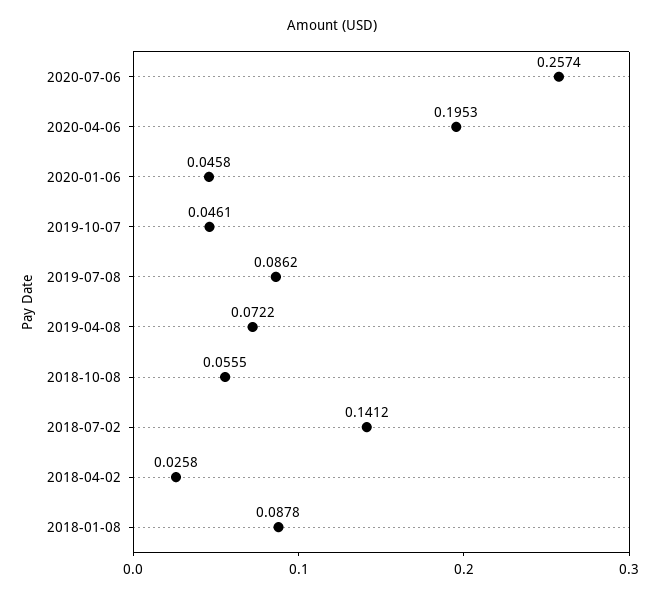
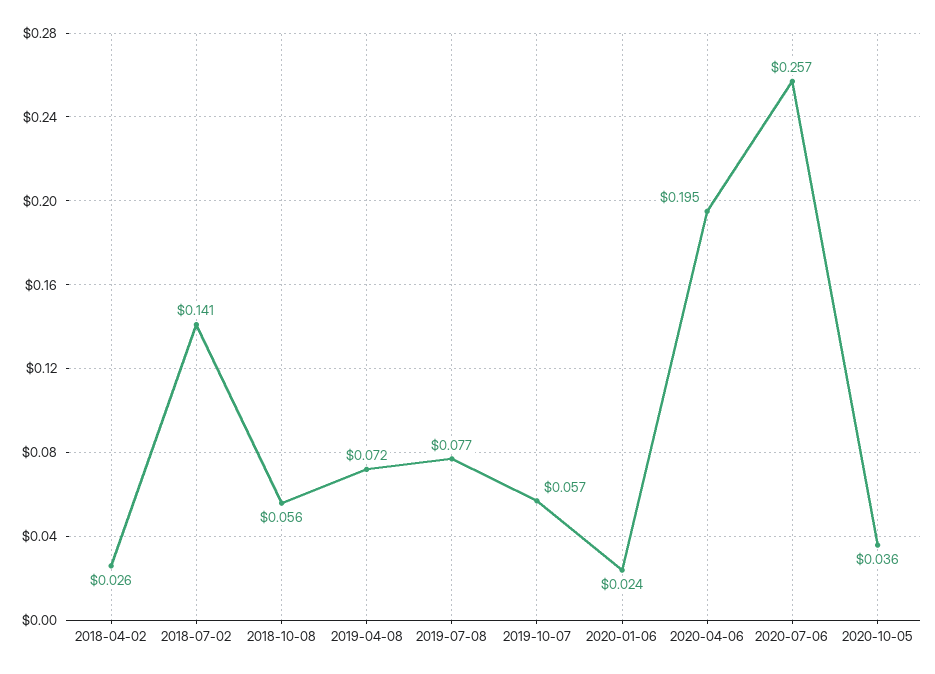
2020-01-06: 0.0458 -> 0.024
2019-10-07: 0.0461 -> 0.057
2019-07-08: 0.0862 -> 0.077
2018-01-08: 0.0878 -> none
2020-10-05: none -> 0.036

